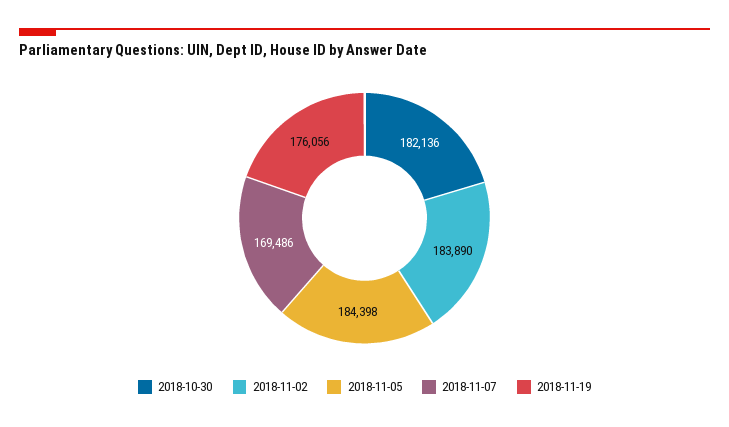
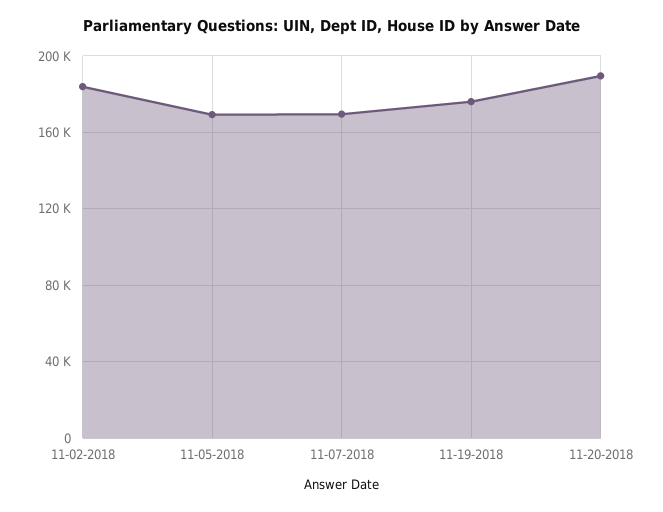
2018-10-30: 182136 -> none
2018-11-05: 184398 -> 170000
11-20-2018: none -> 190000

